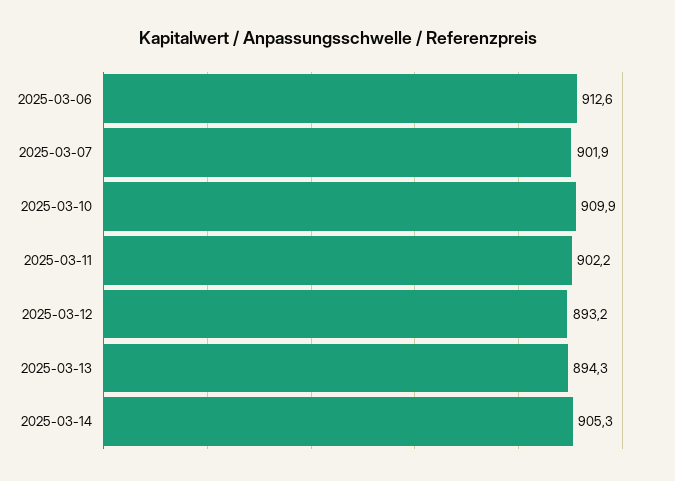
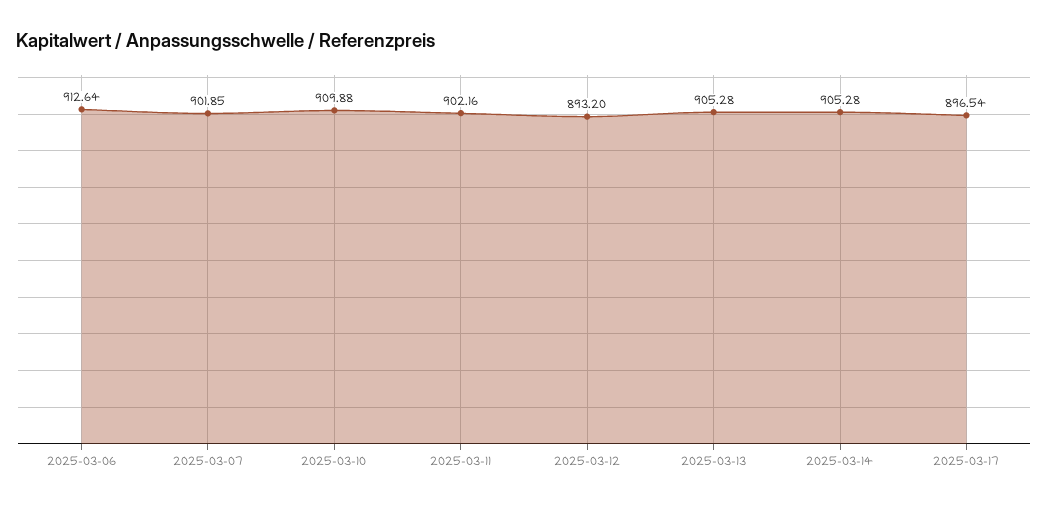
2025-03-13: 894.3 -> 905.28
2025-03-17: none -> 896.54

